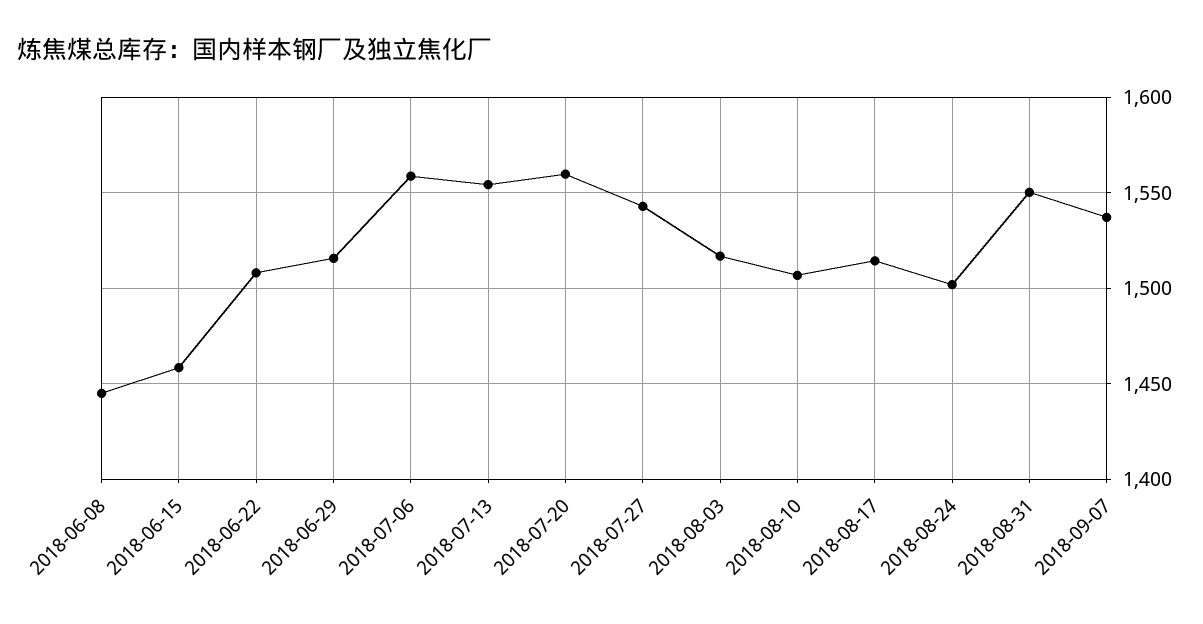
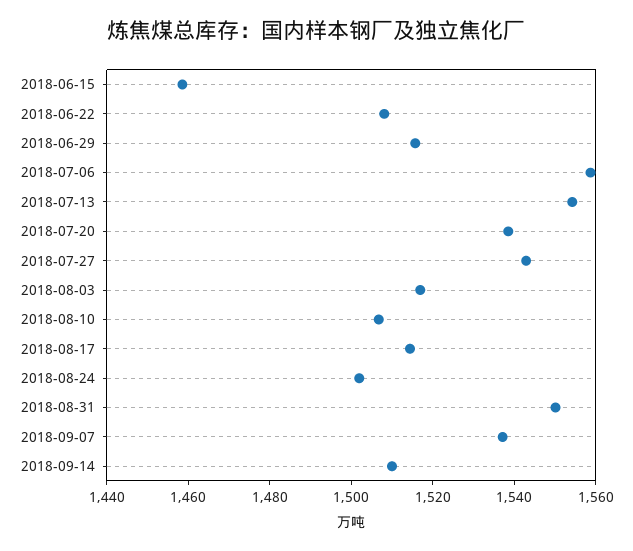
2018-06-08: 1445 -> none
2018-07-20: 1560 -> 1540
2018-09-14: none -> 1510

